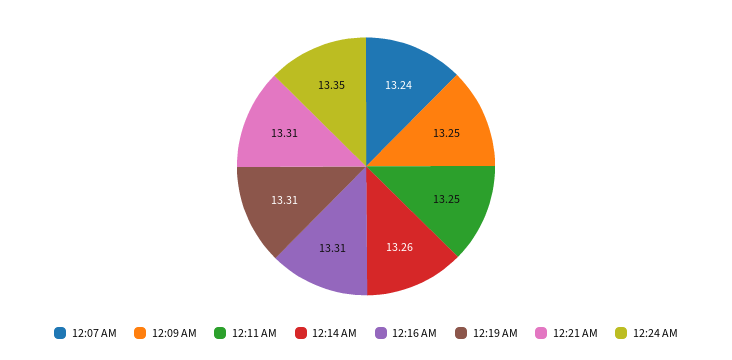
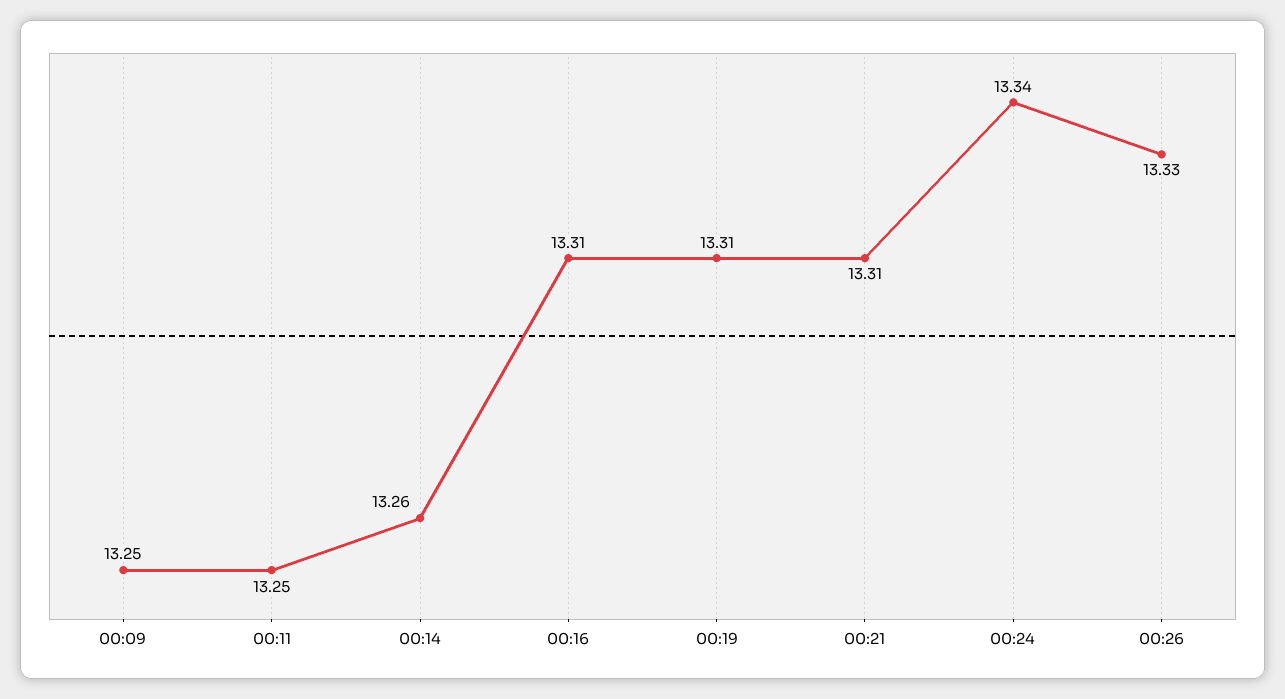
12:07 AM: 13.24 -> none
12:24 AM: 13.35 -> 13.34
00:26: none -> 13.33

